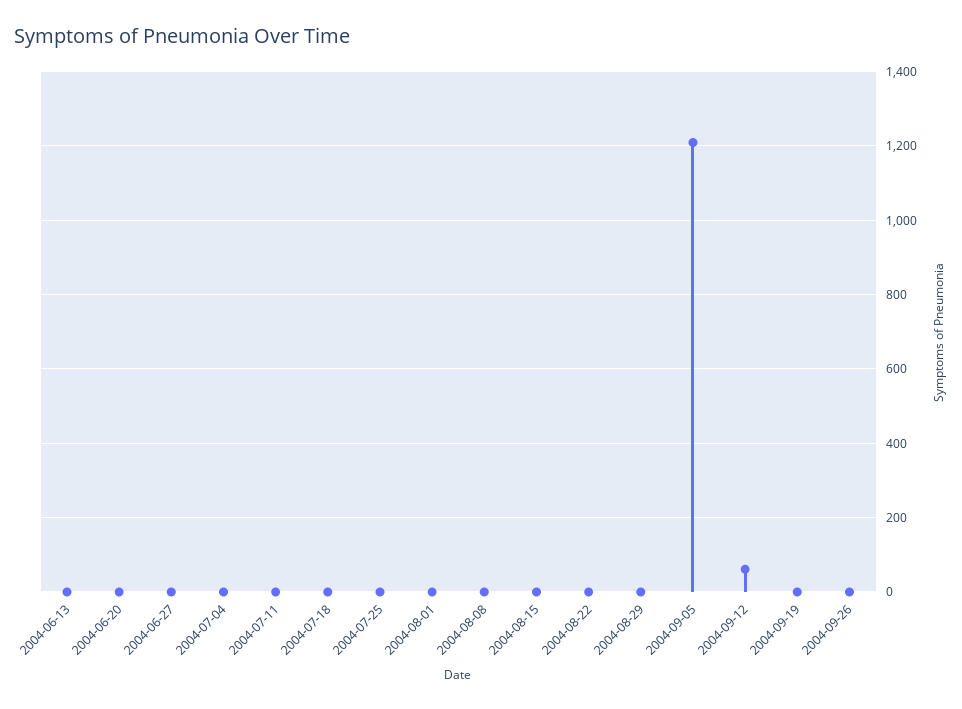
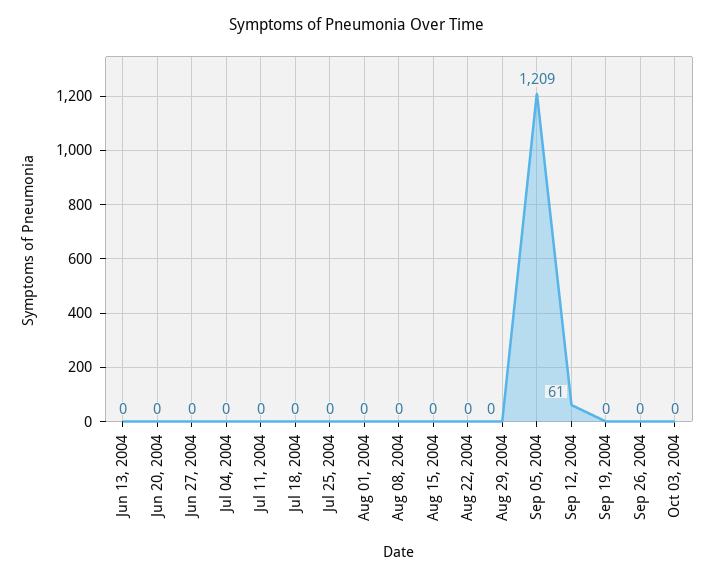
Oct 03, 2004: none -> 0

